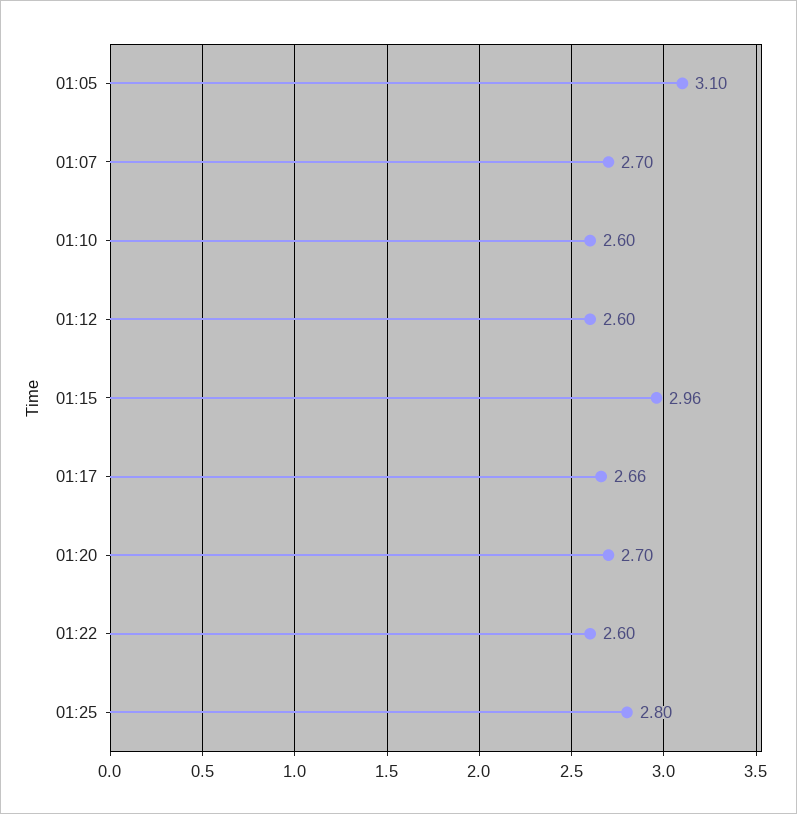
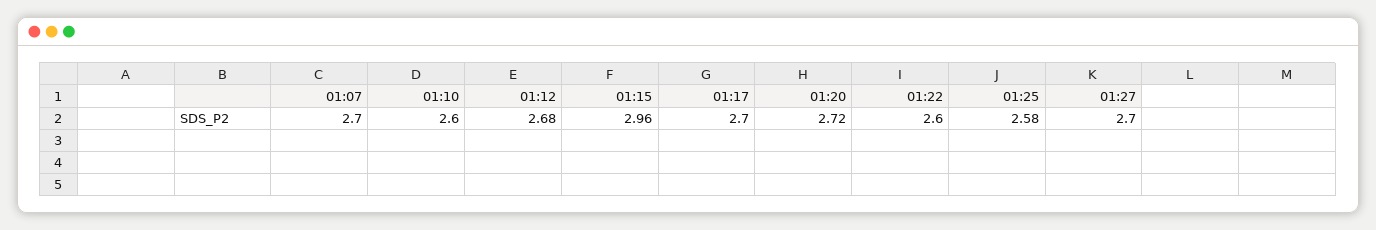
01:05: 3.1 -> none
01:12: 2.6 -> 2.68
01:17: 2.66 -> 2.7
01:20: 2.7 -> 2.72
01:25: 2.8 -> 2.58
01:27: none -> 2.7

